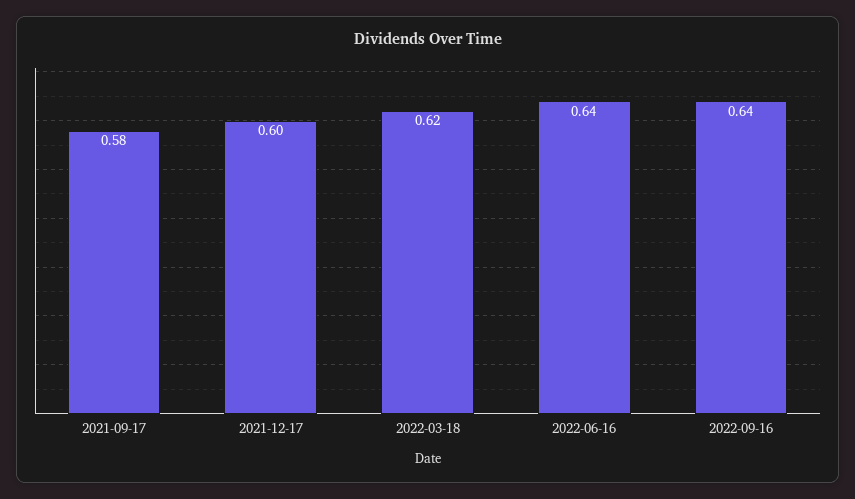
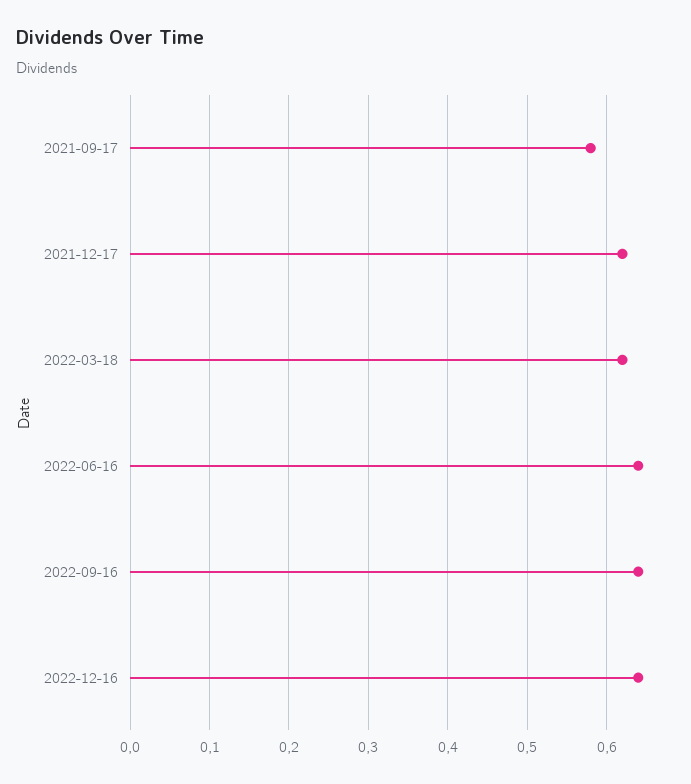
2021-12-17: 0.6 -> 0.62
2022-12-16: none -> 0.64

